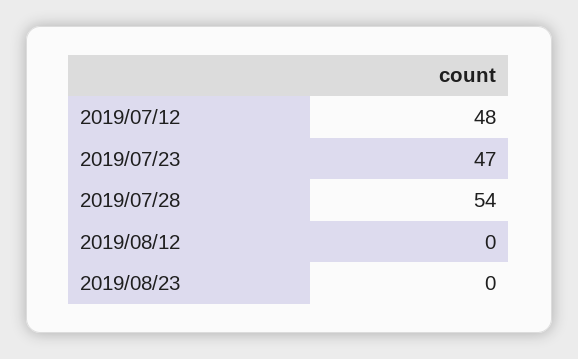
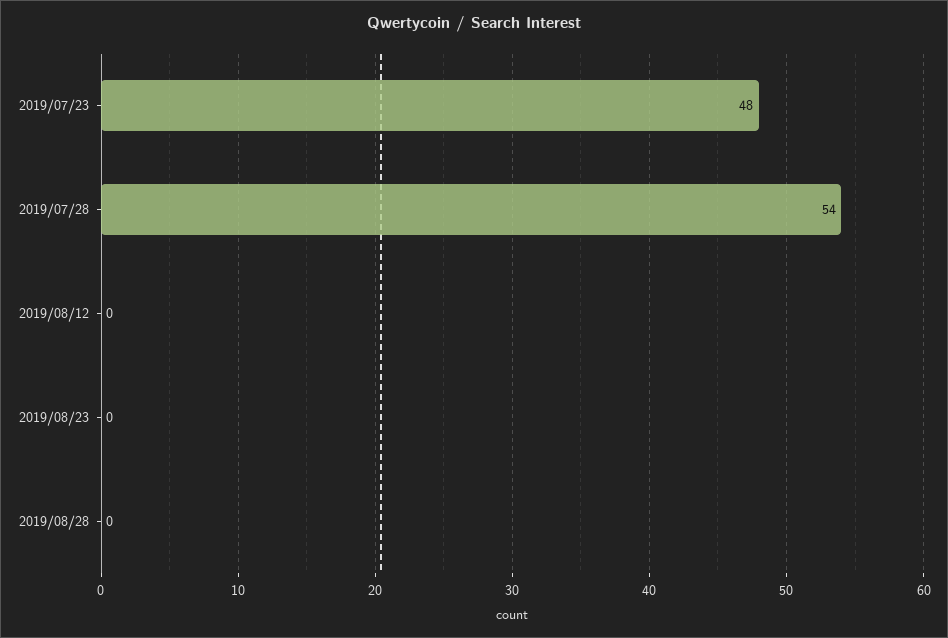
2019/07/12: 48 -> none
2019/07/23: 47 -> 48
2019/08/28: none -> 0

